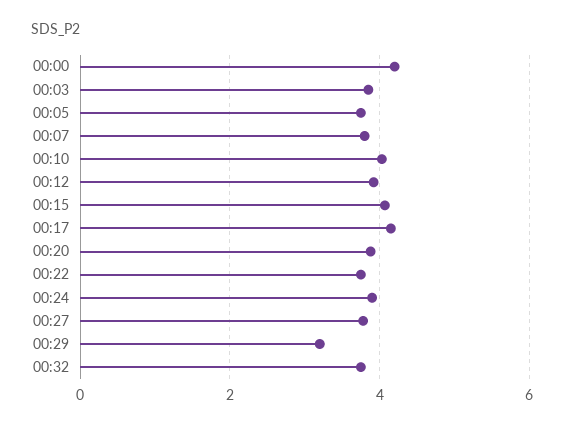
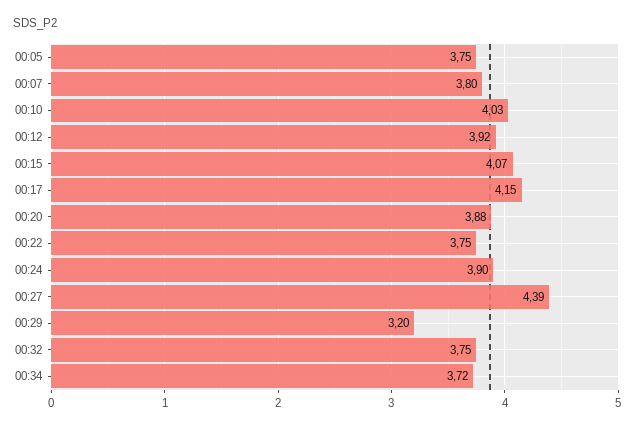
00:00: 4.2 -> none
00:03: 3.8 -> none
00:27: 3.8 -> 4.39
00:34: none -> 3.72

